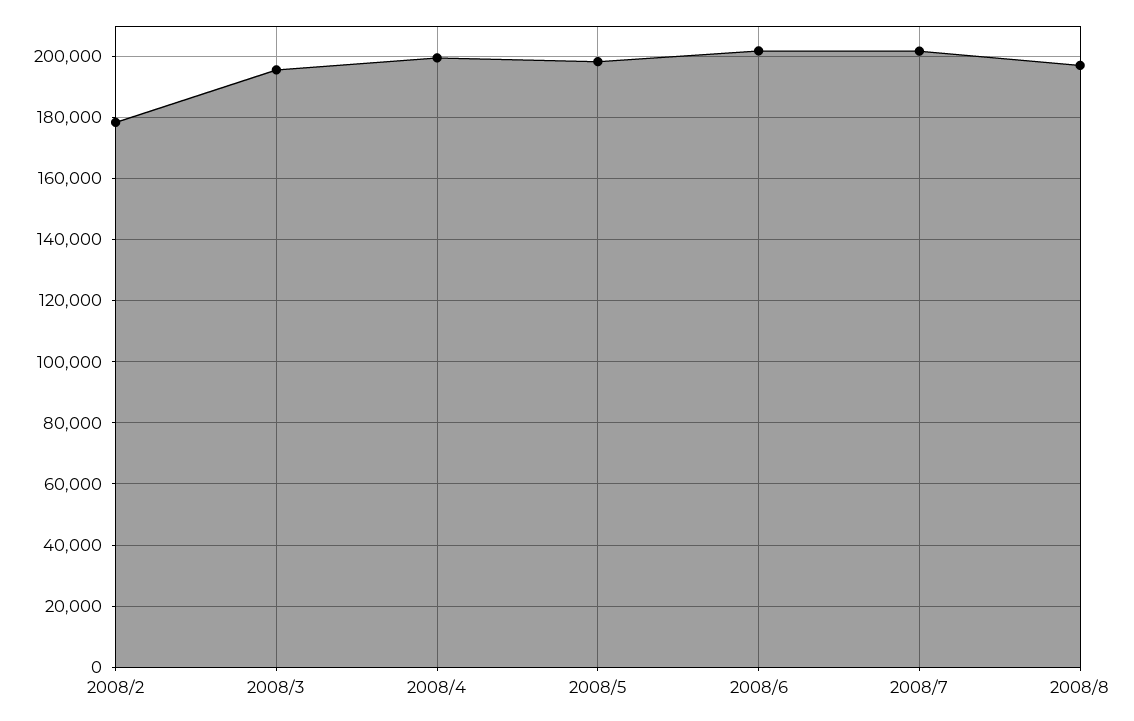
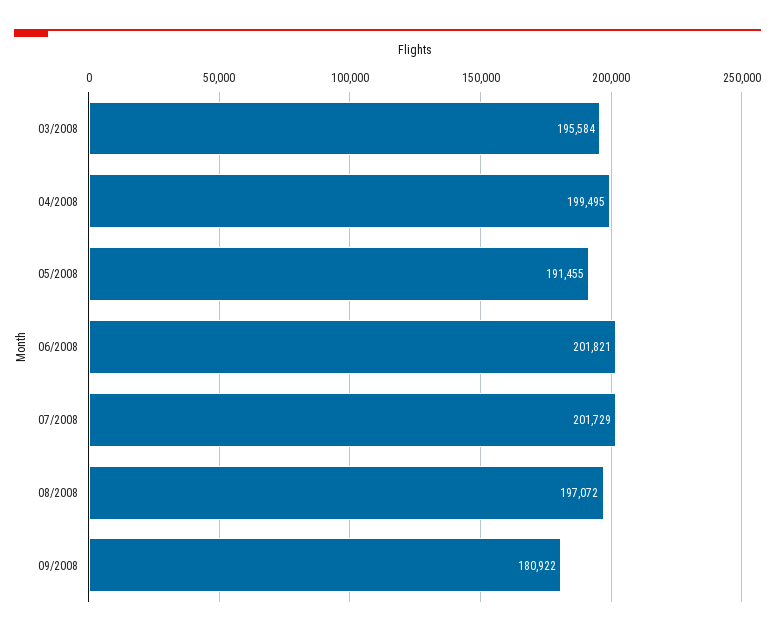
2008/2: 178000 -> none
2008/5: 198000 -> 191455
09/2008: none -> 180922

